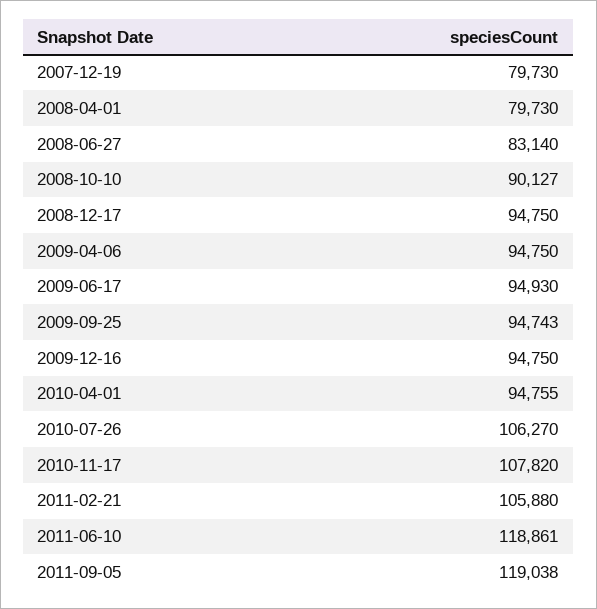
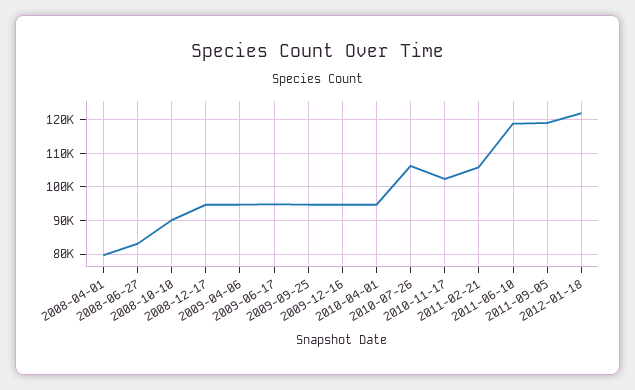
2007-12-19: 79730 -> none
2010-11-17: 107820 -> 102000
2012-01-18: none -> 122000

